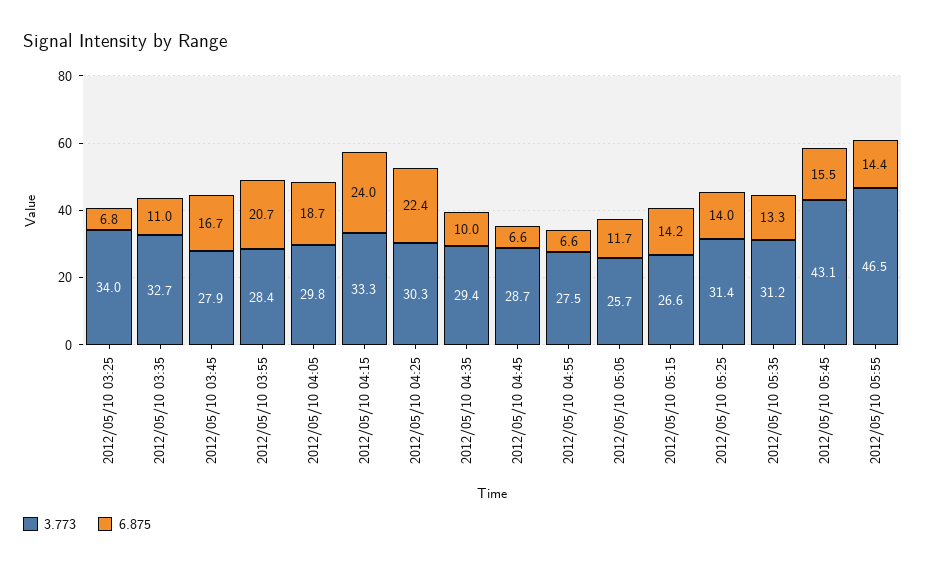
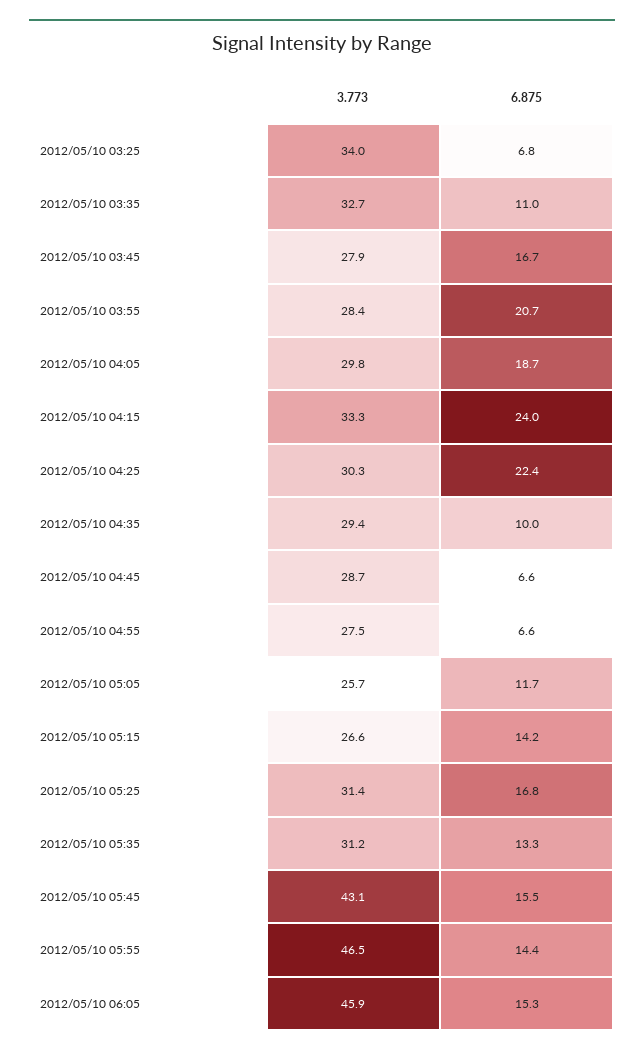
6.875, 2012/05/10 05:25: 14 -> 16.8
3.773, 2012/05/10 06:05: none -> 45.9
6.875, 2012/05/10 06:05: none -> 15.3

